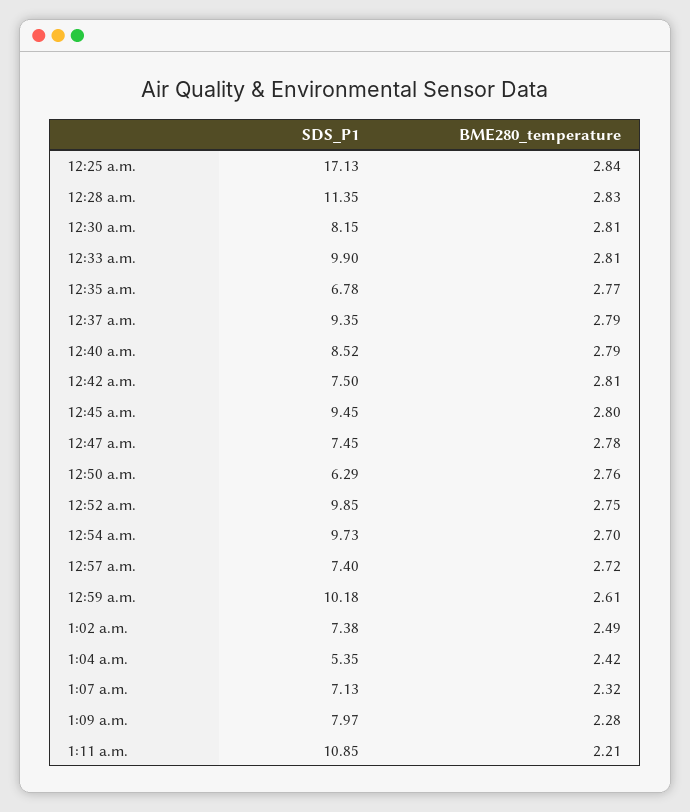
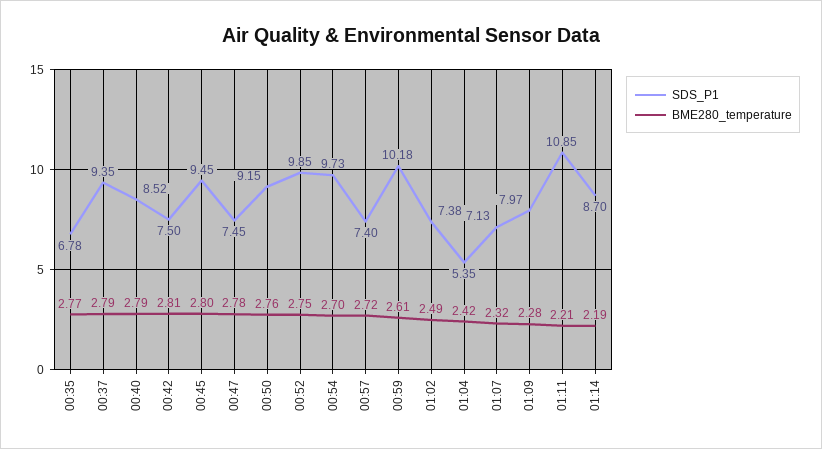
SDS_P1, 12:25 a.m.: 17.13 -> none
BME280_temperature, 12:25 a.m.: 2.84 -> none
SDS_P1, 12:28 a.m.: 11.35 -> none
BME280_temperature, 12:28 a.m.: 2.83 -> none
SDS_P1, 12:30 a.m.: 8.15 -> none
BME280_temperature, 12:30 a.m.: 2.81 -> none
SDS_P1, 12:33 a.m.: 9.9 -> none
BME280_temperature, 12:33 a.m.: 2.81 -> none
SDS_P1, 12:50 a.m.: 6.29 -> 9.15
SDS_P1, 01:14: none -> 8.7
BME280_temperature, 01:14: none -> 2.19

